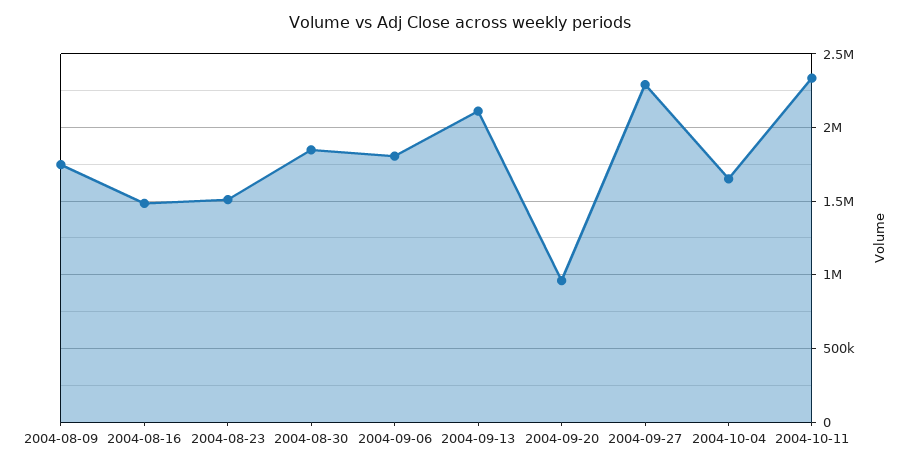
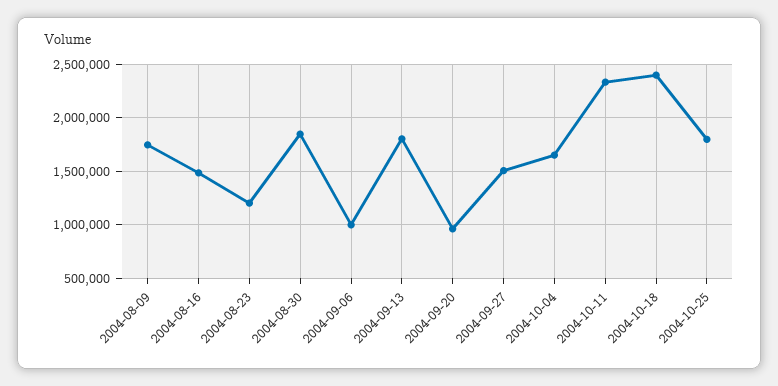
2004-08-23: 1500000 -> 1200000
2004-09-06: 1800000 -> 1000000
2004-09-13: 2100000 -> 1800000
2004-09-27: 2300000 -> 1500000
2004-10-18: none -> 2400000
2004-10-25: none -> 1800000

